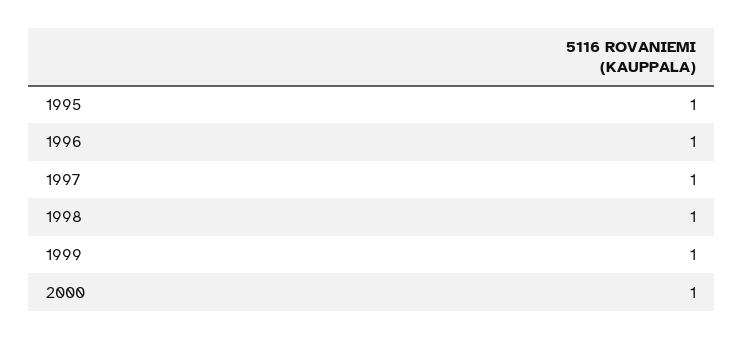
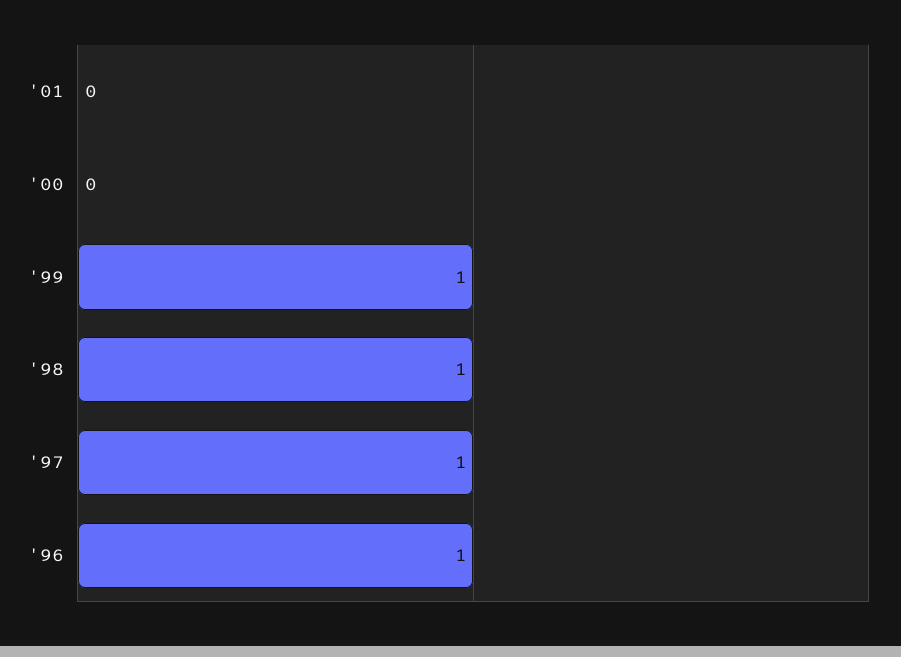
1995: 1 -> none
2000: 1 -> 0
'01: none -> 0

